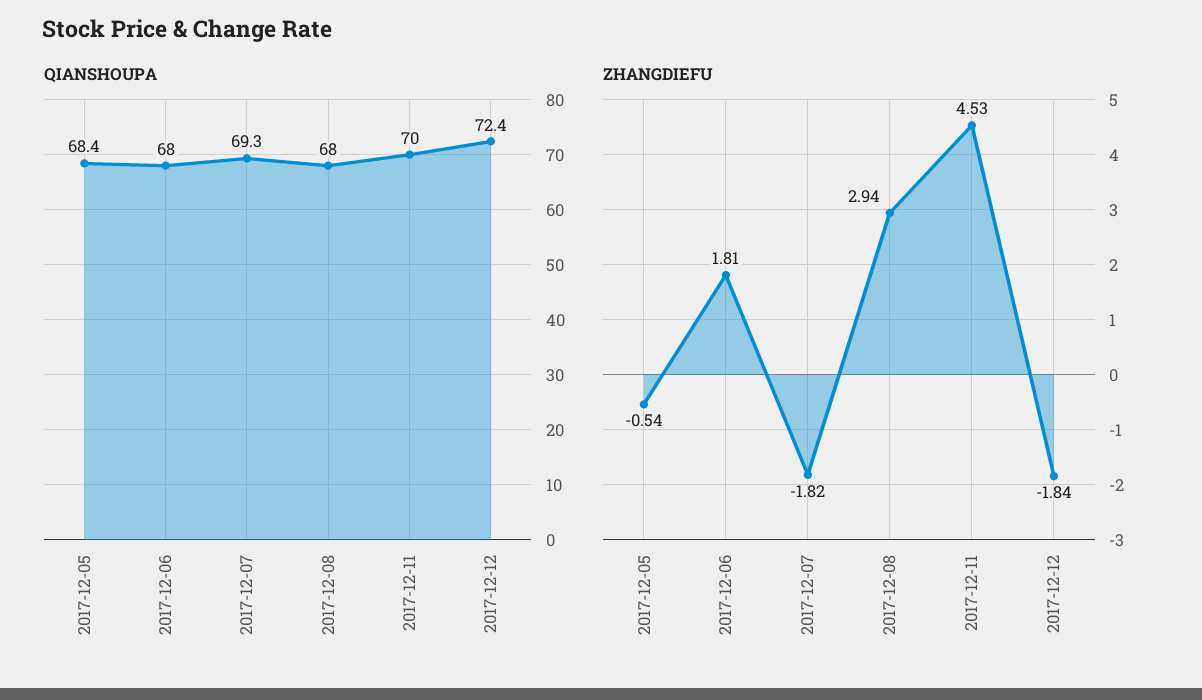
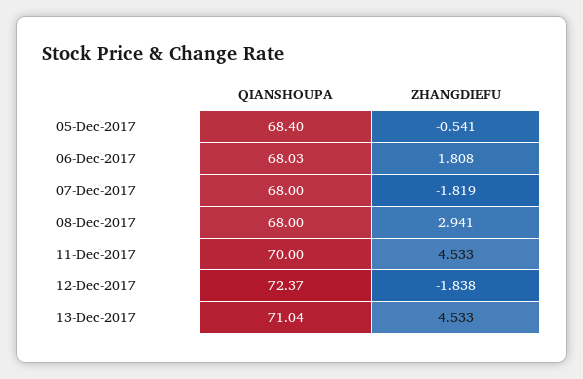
QIANSHOUPA, 2017-12-07: 69.3 -> 68
QIANSHOUPA, 13-Dec-2017: none -> 71.04
ZHANGDIEFU, 13-Dec-2017: none -> 4.533

